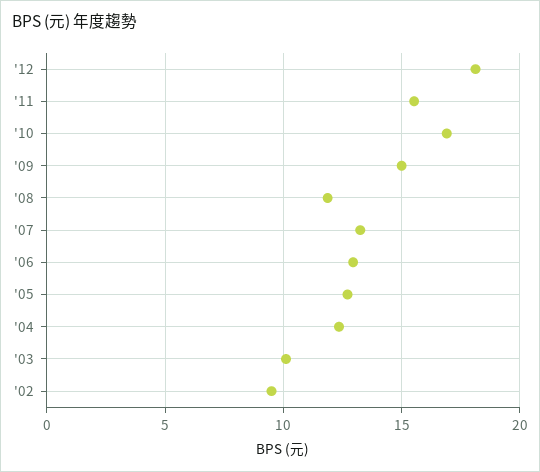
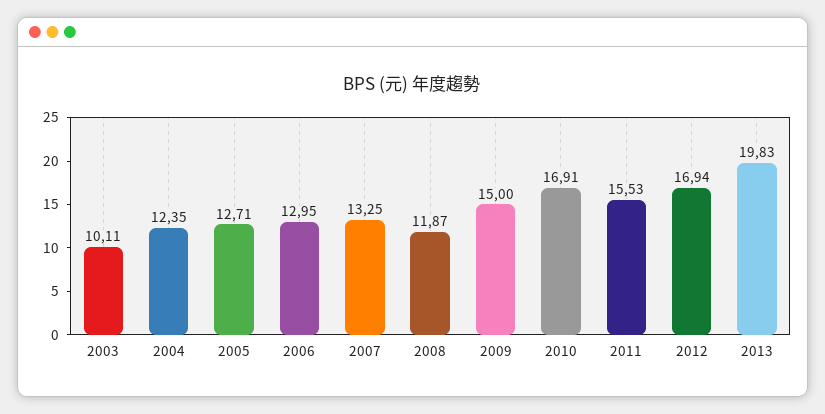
'12: 18 -> 16.94
'02: 9.5 -> none
2013: none -> 19.83

